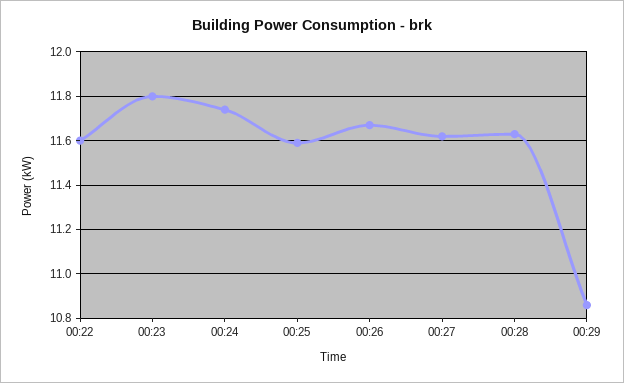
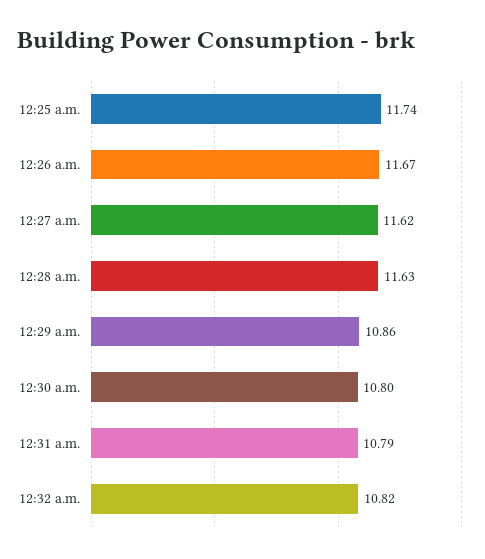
00:22: 11.6 -> none
00:23: 11.8 -> none
00:24: 11.75 -> none
00:25: 11.6 -> 11.74
12:30 a.m.: none -> 10.8
12:31 a.m.: none -> 10.79
12:32 a.m.: none -> 10.82

